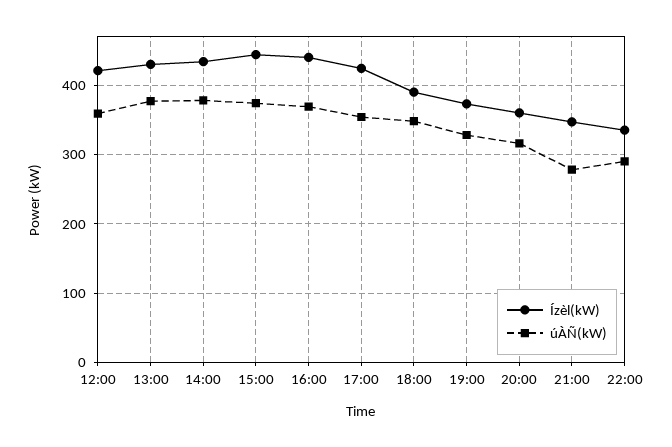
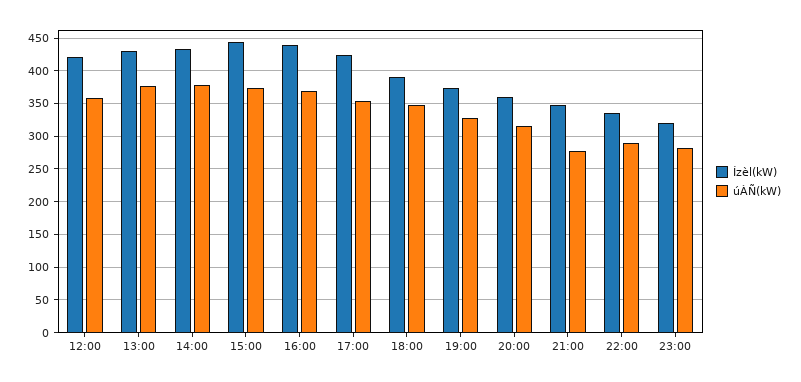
Ízèl(kW), 23:00: none -> 320
úÀÑ(kW), 23:00: none -> 280

